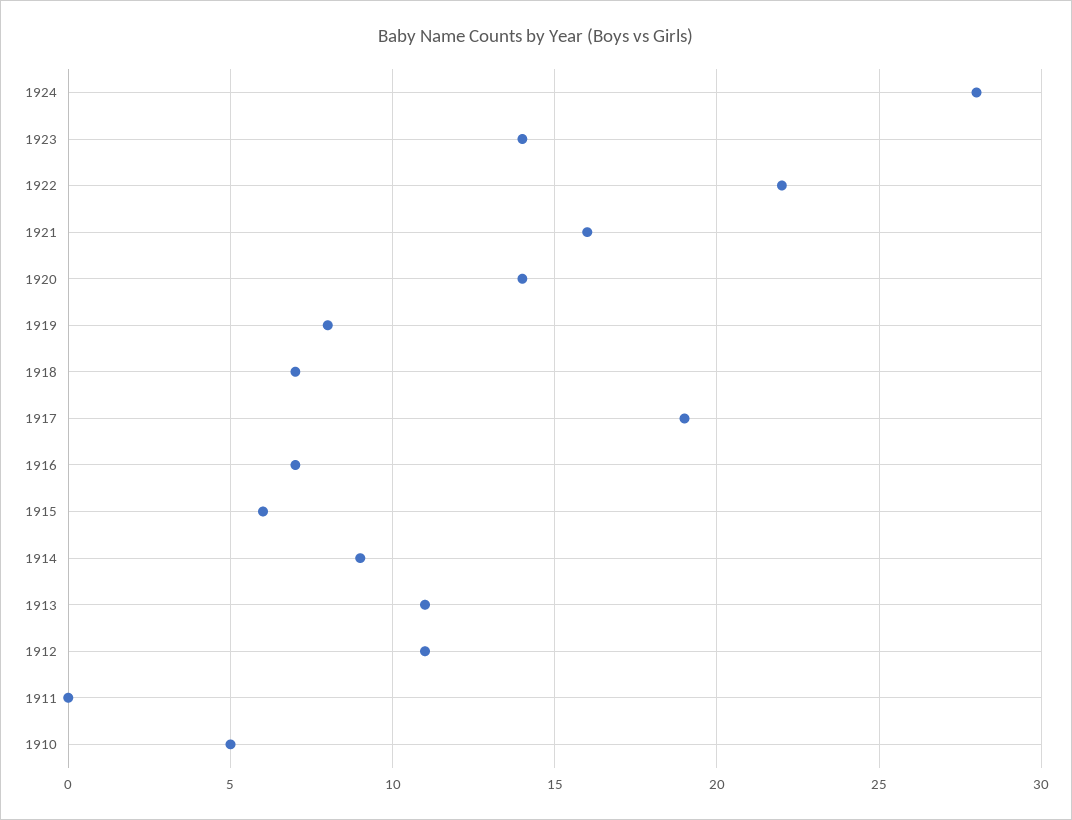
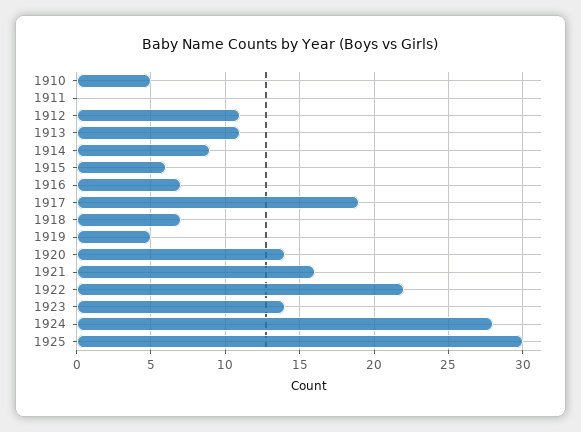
1919: 8 -> 5
1925: none -> 30

